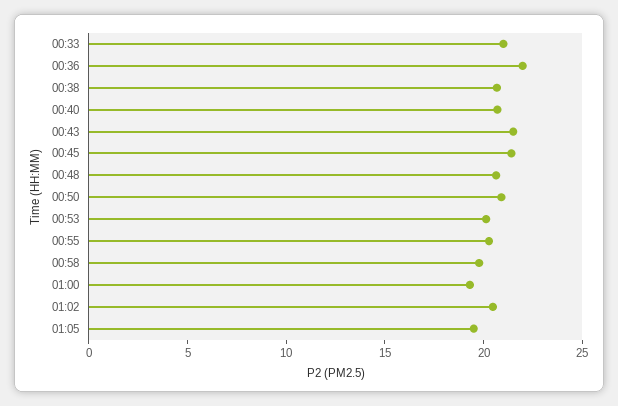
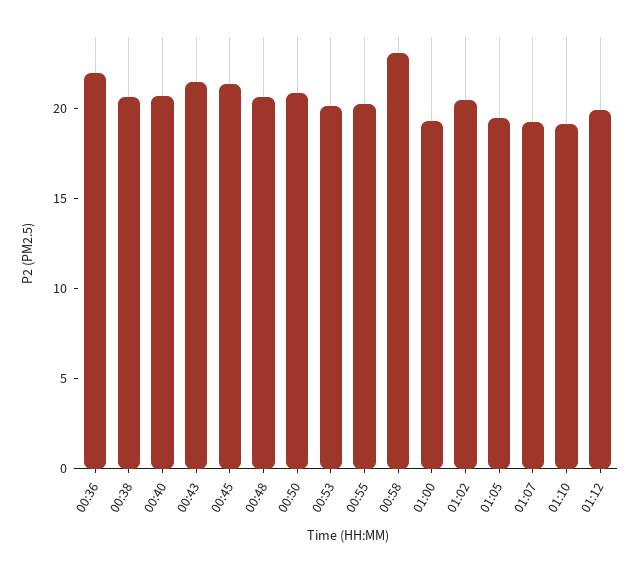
00:33: 21 -> none
00:58: 20 -> 23
01:07: none -> 19
01:10: none -> 19
01:12: none -> 20

